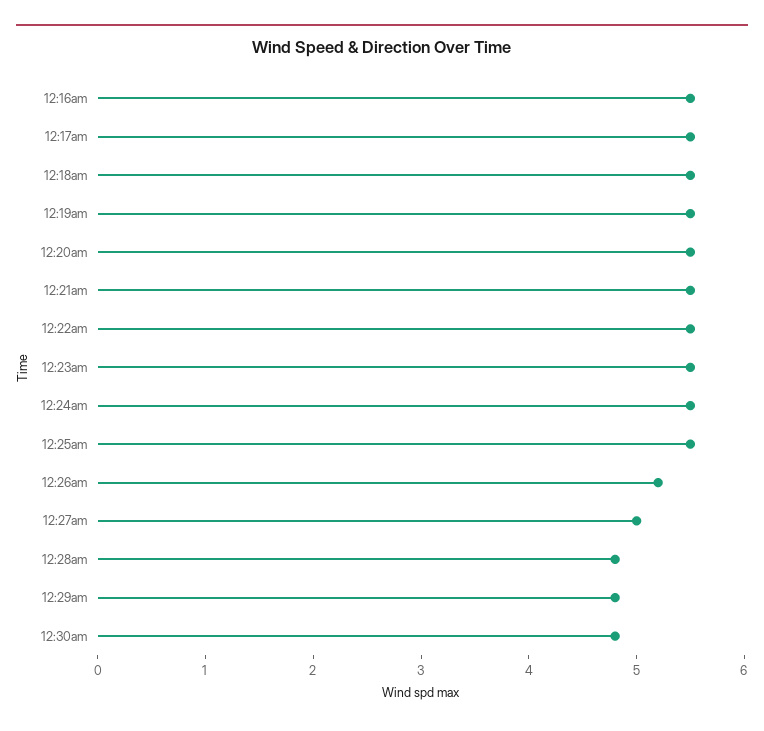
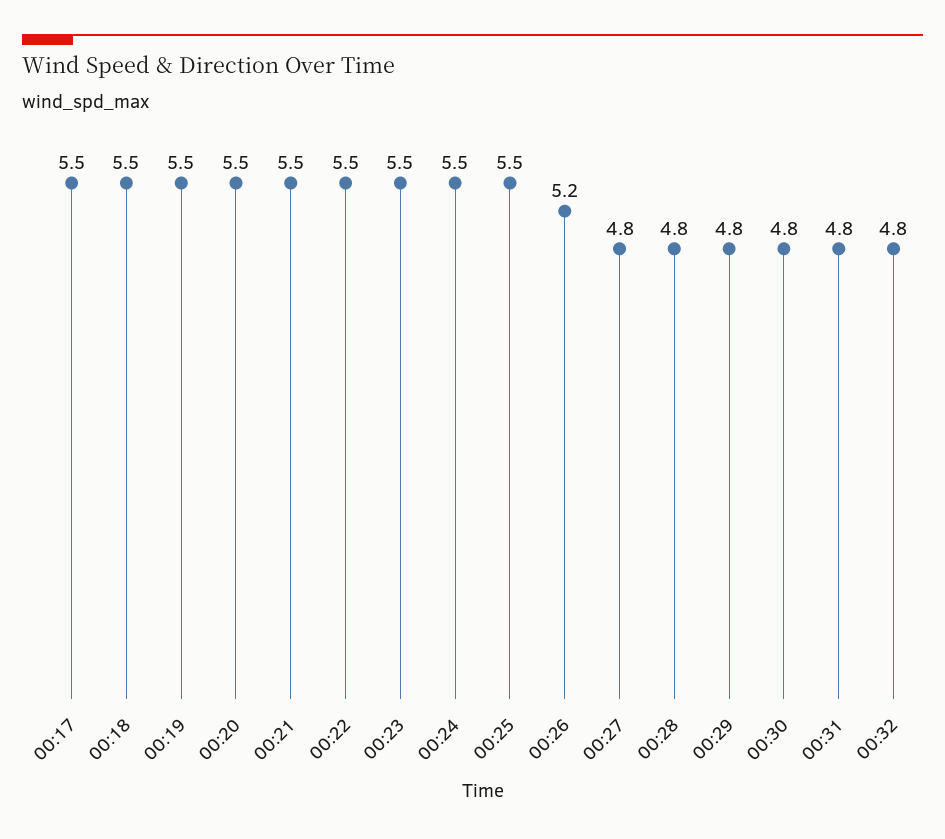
12:16am: 5.5 -> none
12:27am: 5 -> 4.8
00:31: none -> 4.8
00:32: none -> 4.8

